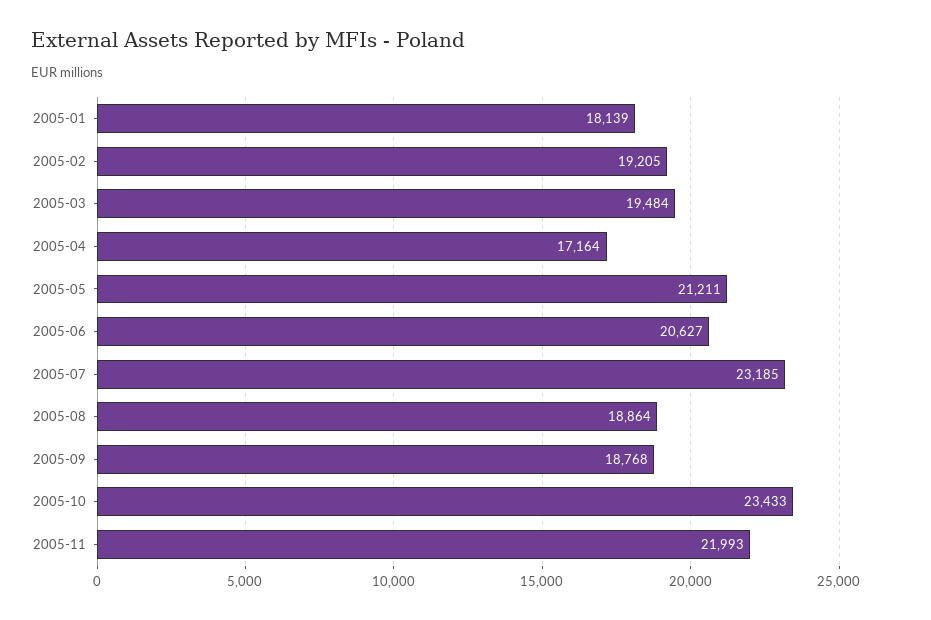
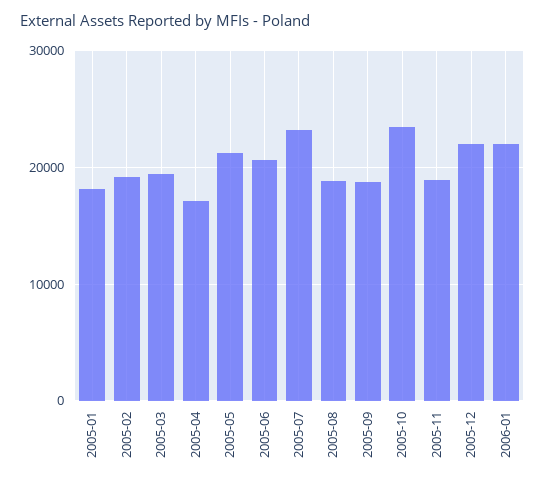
2005-11: 21993 -> 19000
2005-12: none -> 22000
2006-01: none -> 22000

